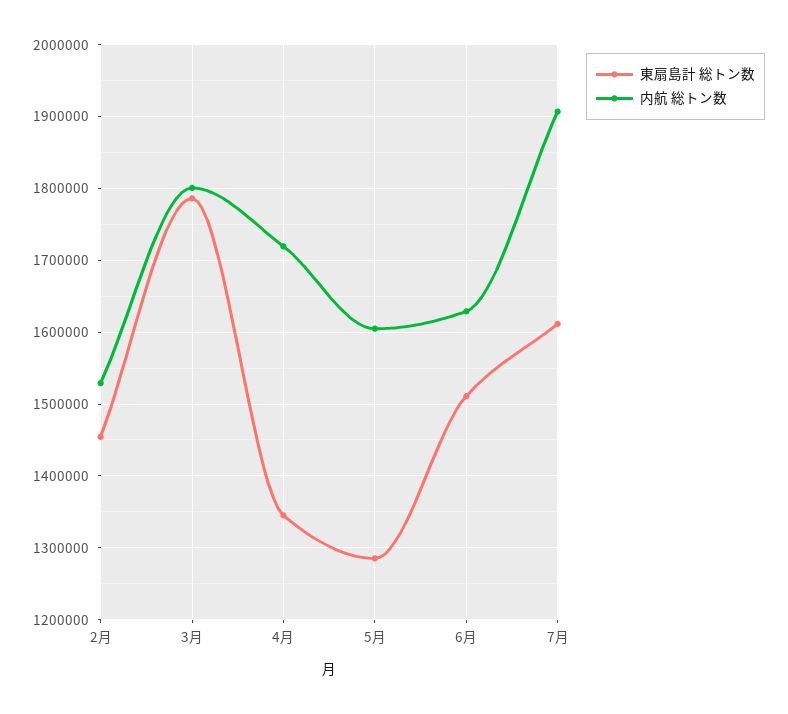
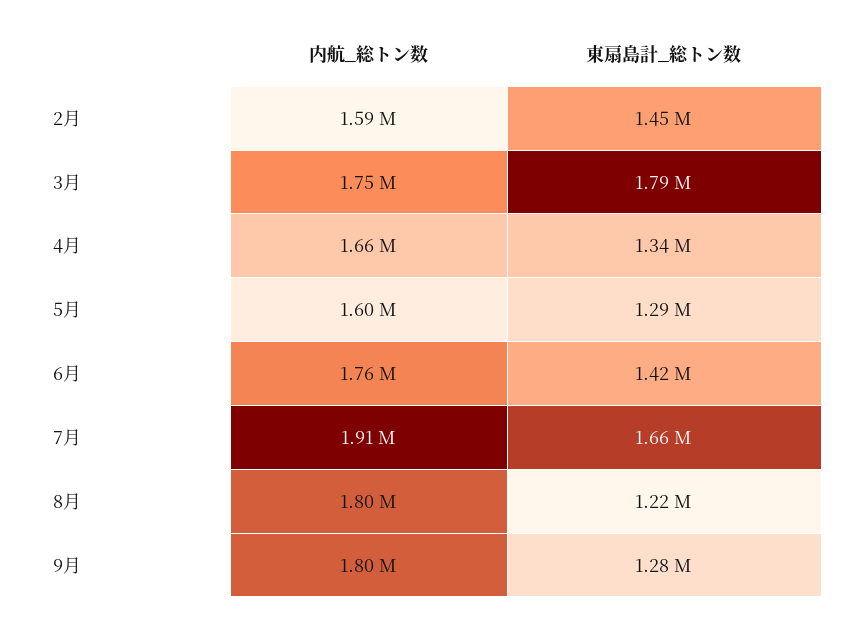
内航 総トン数, 2月: 1530000 -> 1590000
内航 総トン数, 3月: 1800000 -> 1750000
内航 総トン数, 4月: 1720000 -> 1660000
東扇島計 総トン数, 6月: 1510000 -> 1420000
内航 総トン数, 6月: 1630000 -> 1760000
東扇島計 総トン数, 7月: 1610000 -> 1660000
内航 総トン数, 8月: none -> 1800000
東扇島計 総トン数, 8月: none -> 1220000
内航 総トン数, 9月: none -> 1800000
東扇島計 総トン数, 9月: none -> 1280000

